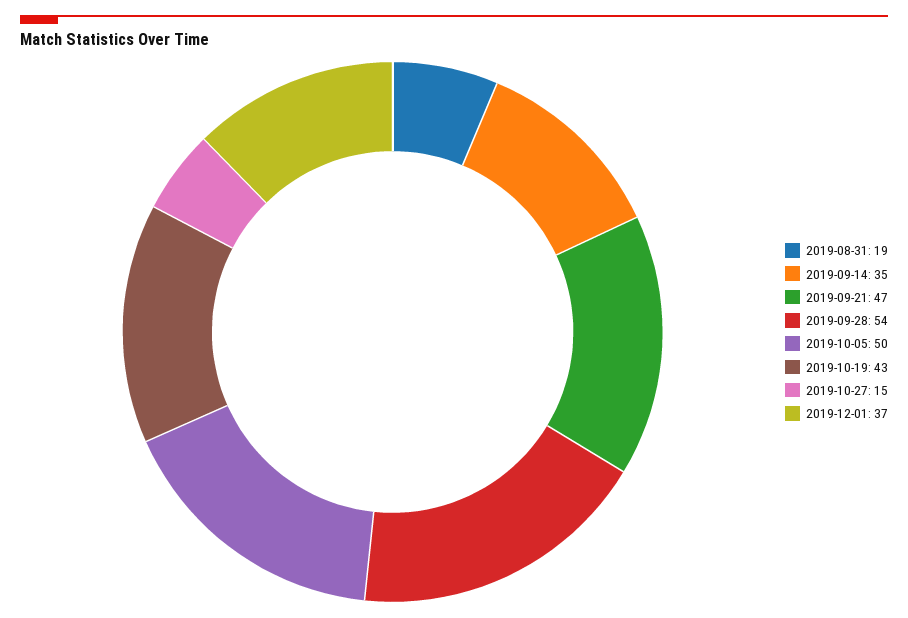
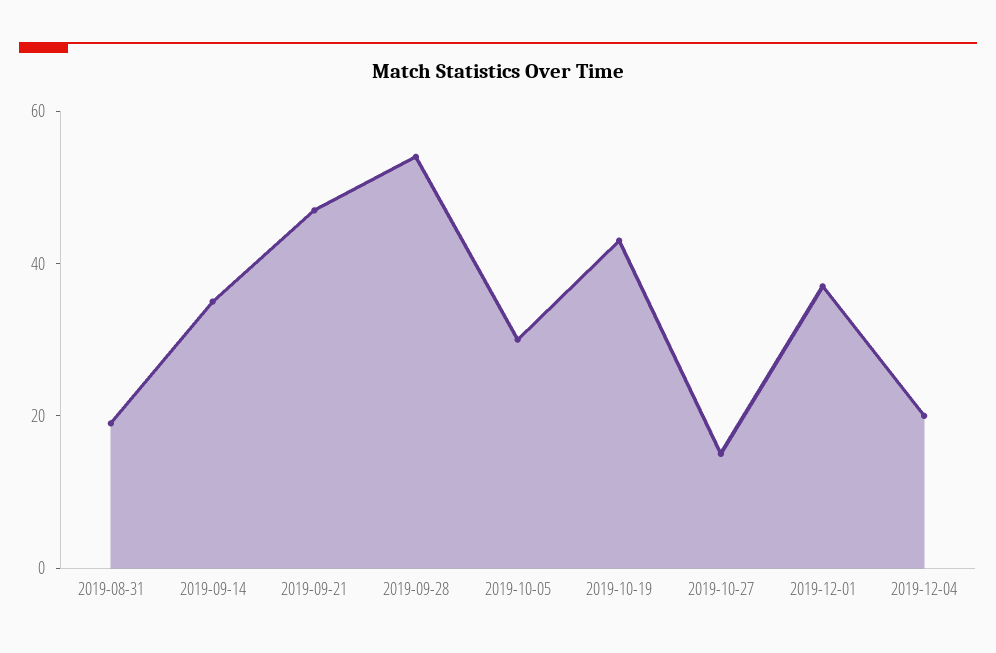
2019-10-05: 50 -> 30
2019-12-04: none -> 20

